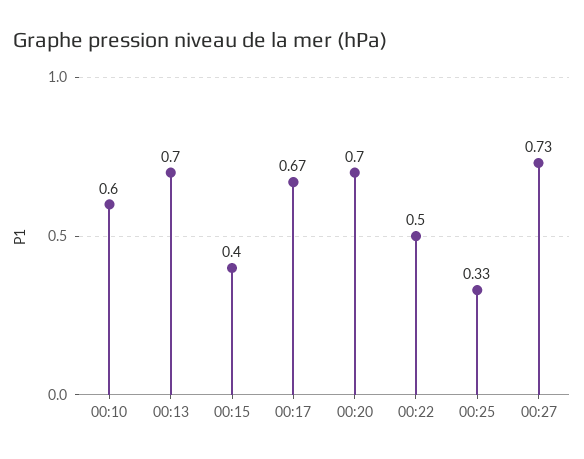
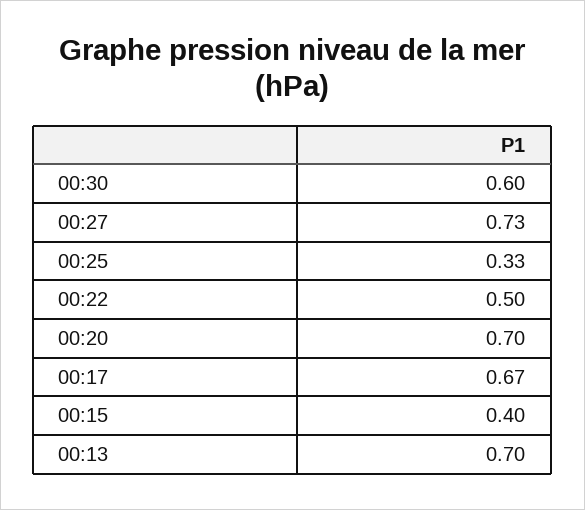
00:10: 0.6 -> none
00:30: none -> 0.6

